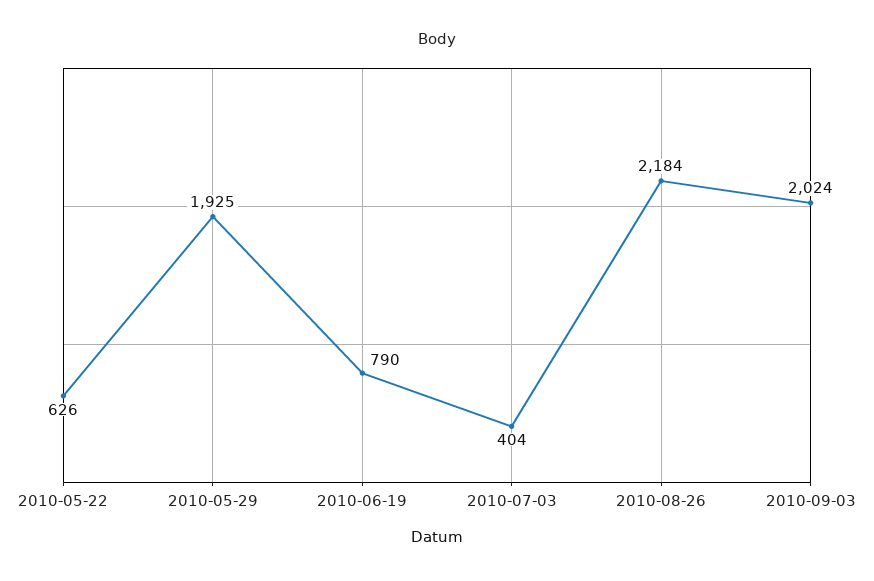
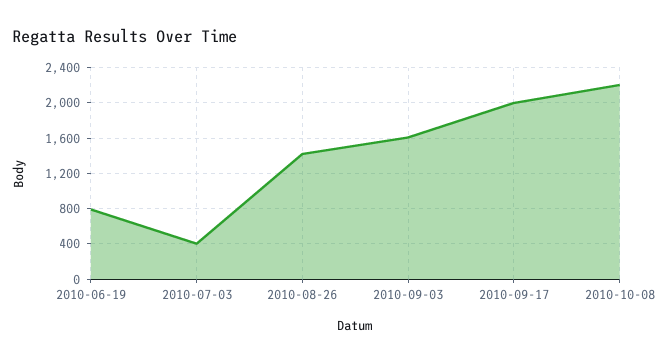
2010-05-22: 626 -> none
2010-05-29: 1925 -> none
2010-08-26: 2184 -> 1400
2010-09-03: 2024 -> 1600
2010-09-17: none -> 2000
2010-10-08: none -> 2200

